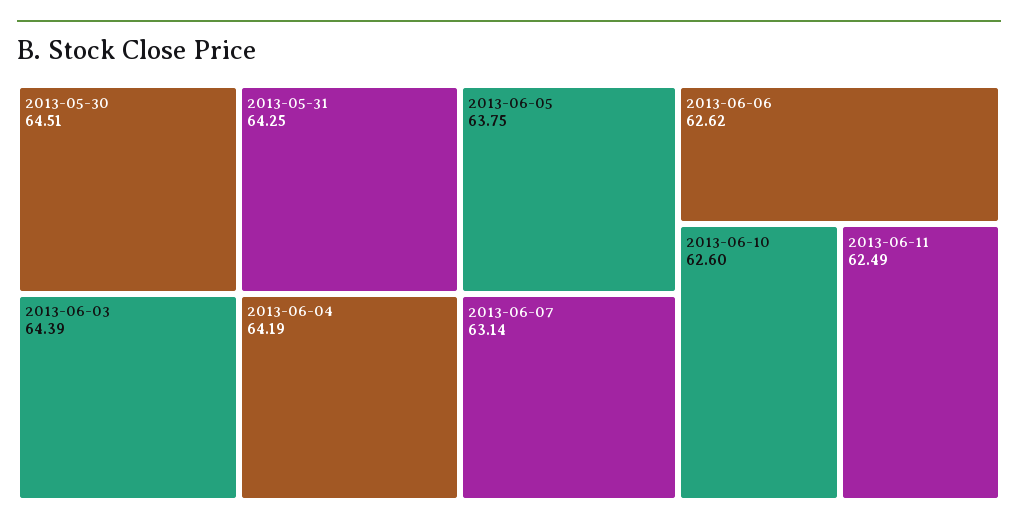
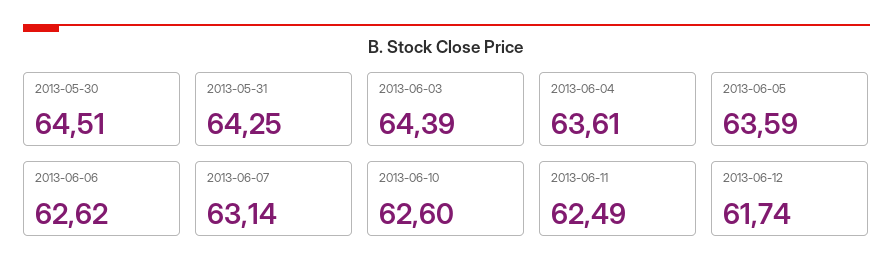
2013-06-04: 64.19 -> 63.61
2013-06-05: 63.75 -> 63.59
2013-06-12: none -> 61.74

